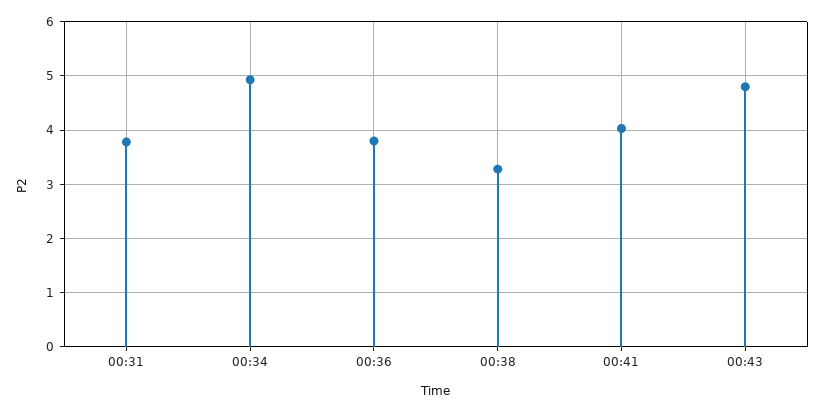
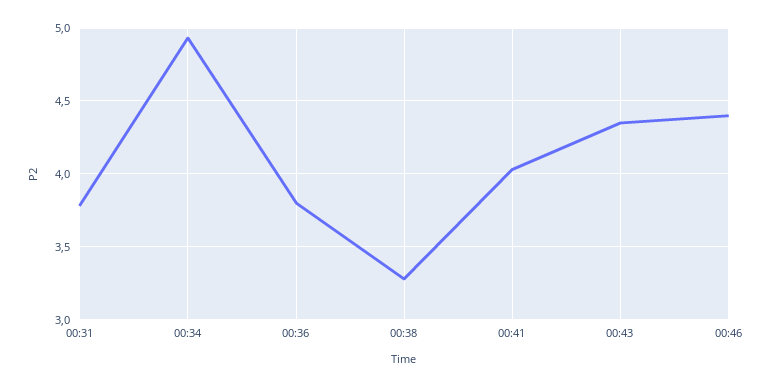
00:43: 4.8 -> 4.35
00:46: none -> 4.4

